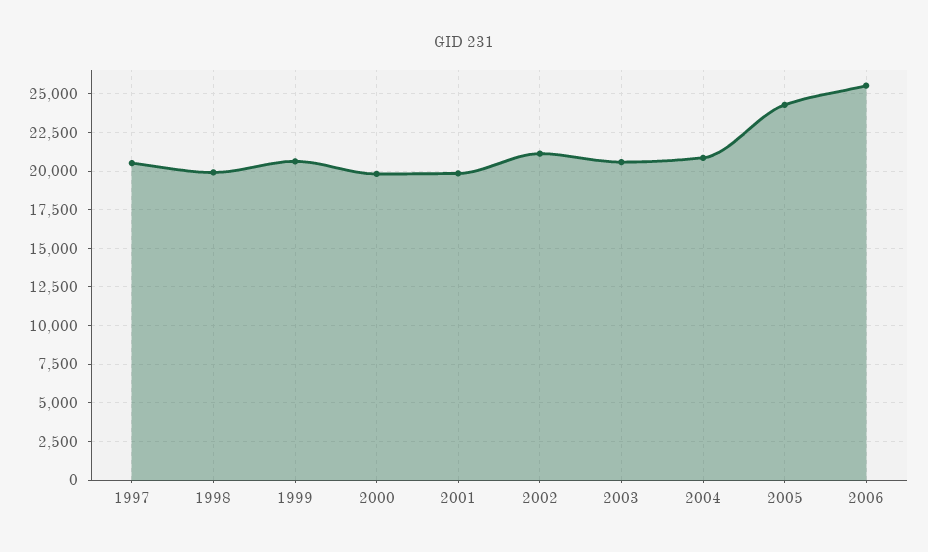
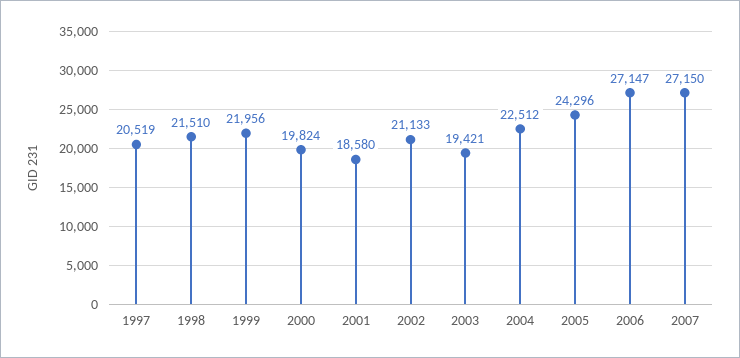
1998: 20000 -> 21510
1999: 20500 -> 21956
2001: 20000 -> 18580
2003: 20500 -> 19421
2004: 21000 -> 22512
2006: 25500 -> 27147
2007: none -> 27150

